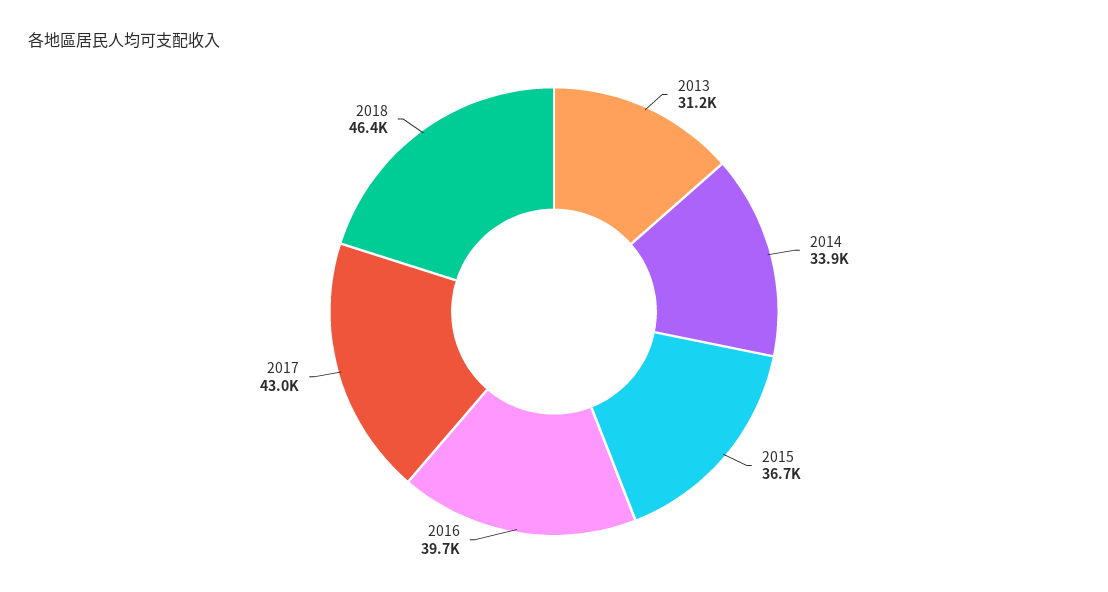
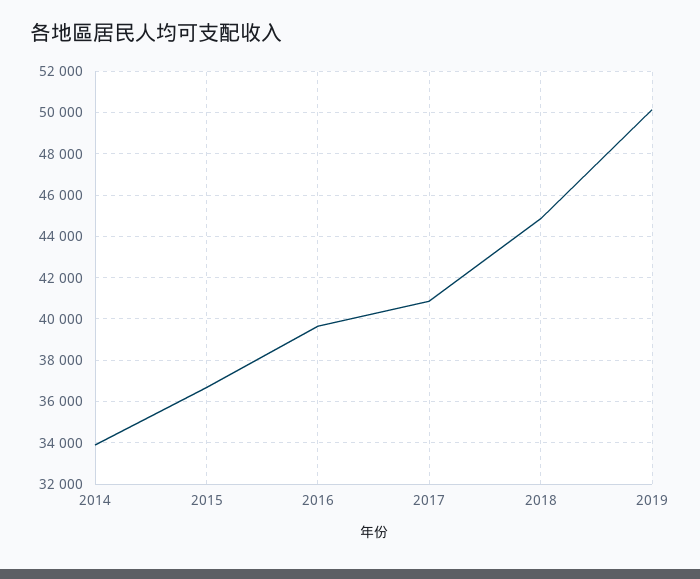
2013: 31200 -> none
2017: 43000 -> 41000
2018: 46400 -> 45000
2019: none -> 50000

